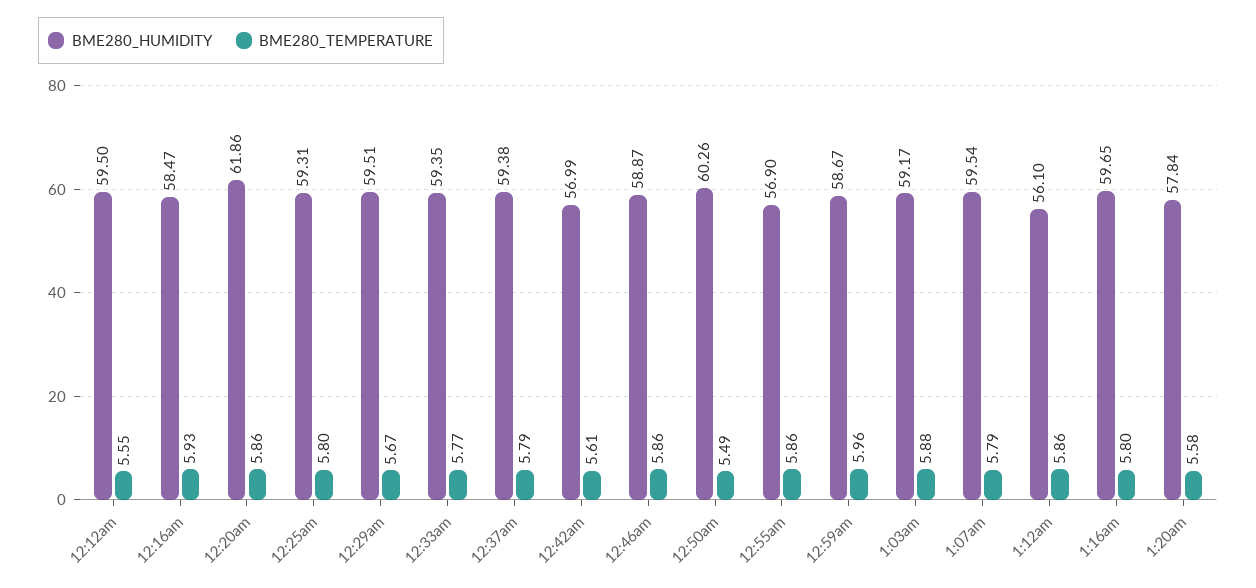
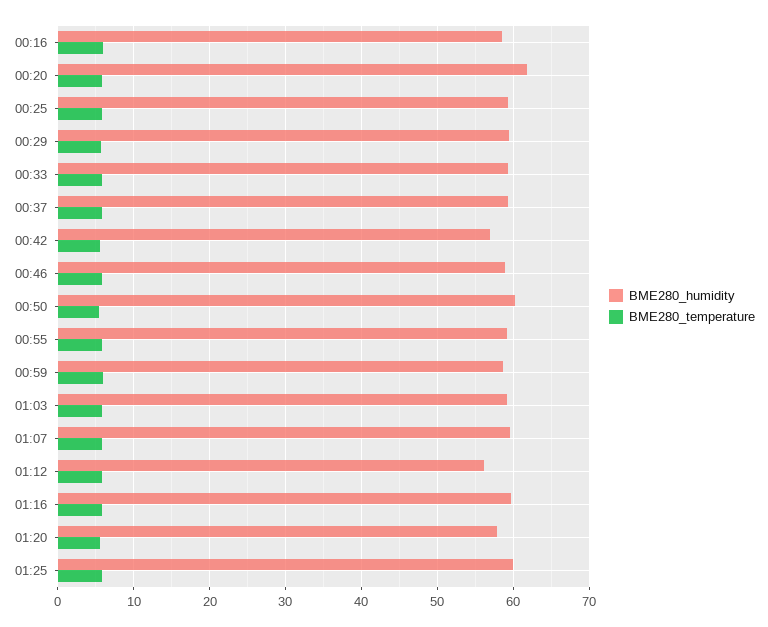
BME280_HUMIDITY, 12:12am: 59.5 -> none
BME280_TEMPERATURE, 12:12am: 5.55 -> none
BME280_HUMIDITY, 12:55am: 56.9 -> 59
BME280_HUMIDITY, 01:25: none -> 60
BME280_TEMPERATURE, 01:25: none -> 6

